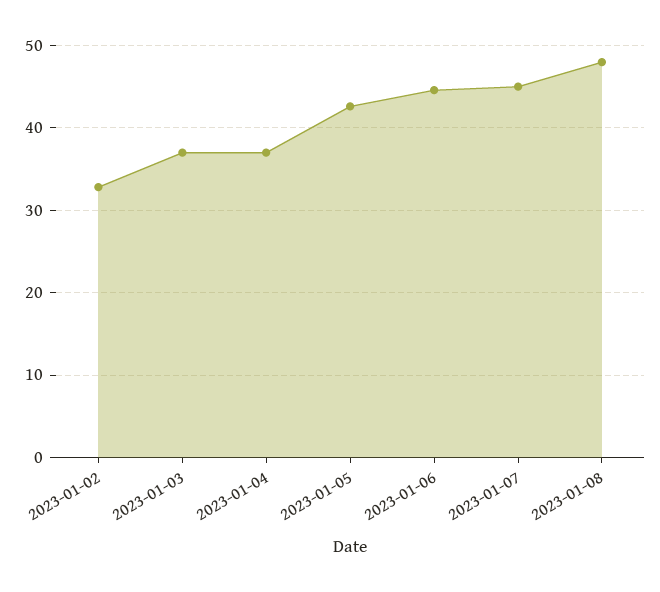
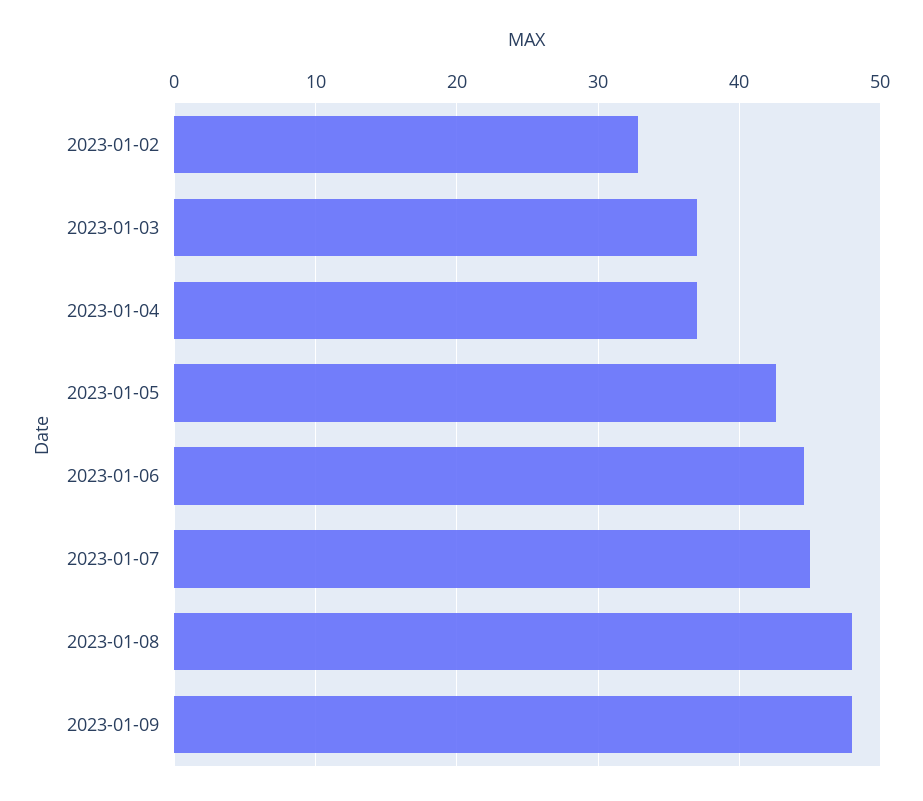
2023-01-09: none -> 48

